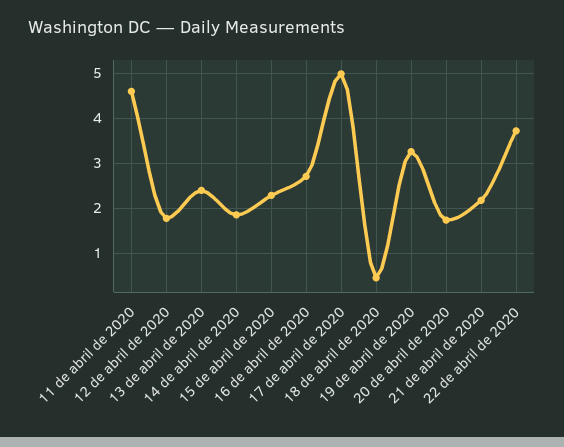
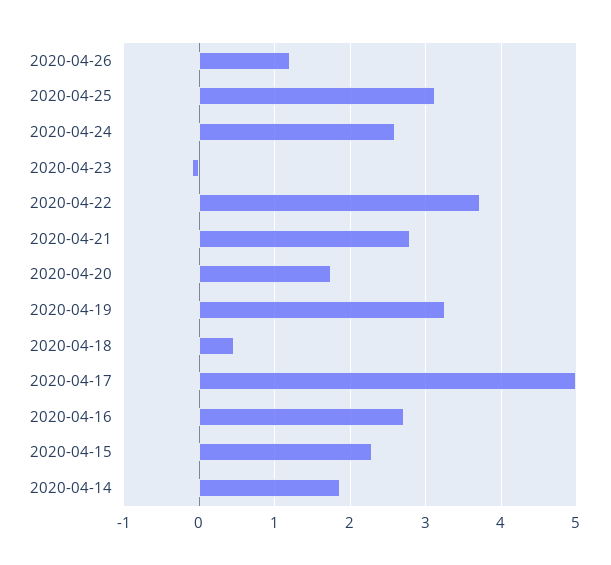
11 de abril de 2020: 4.6 -> none
12 de abril de 2020: 1.8 -> none
13 de abril de 2020: 2.4 -> none
21 de abril de 2020: 2.2 -> 2.8
2020-04-26: none -> 1.2
2020-04-25: none -> 3.1
2020-04-24: none -> 2.6
2020-04-23: none -> -0.1

